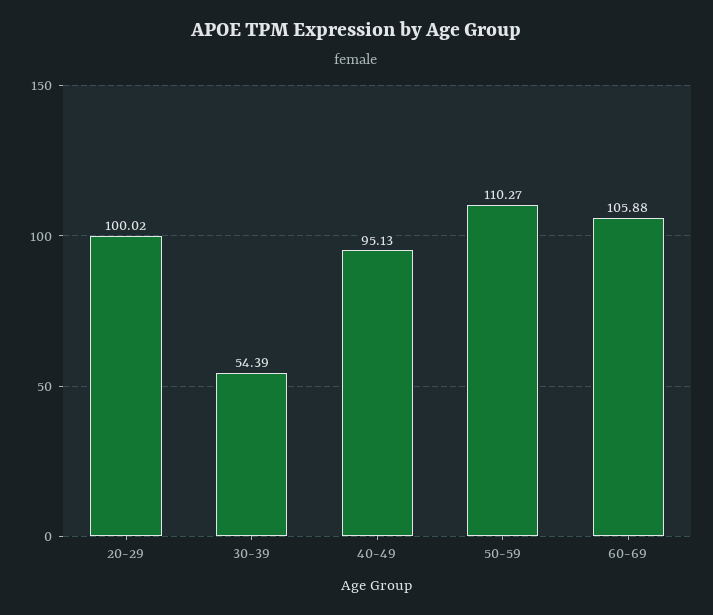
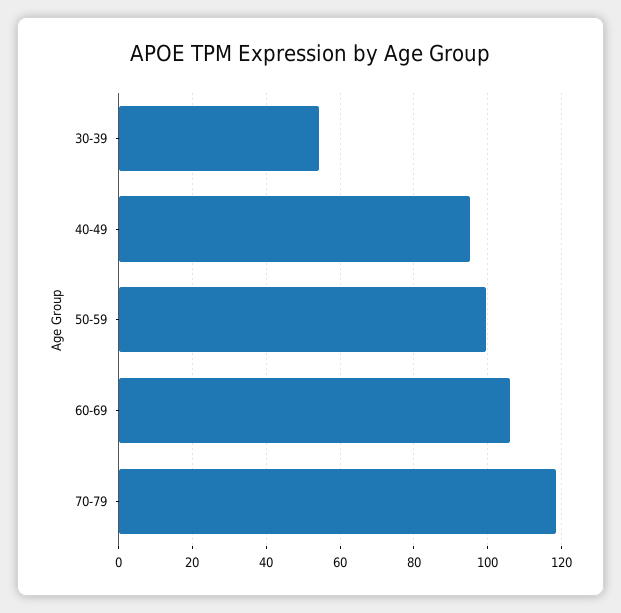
20-29: 100.02 -> none
50-59: 110.27 -> 100
70-79: none -> 118

